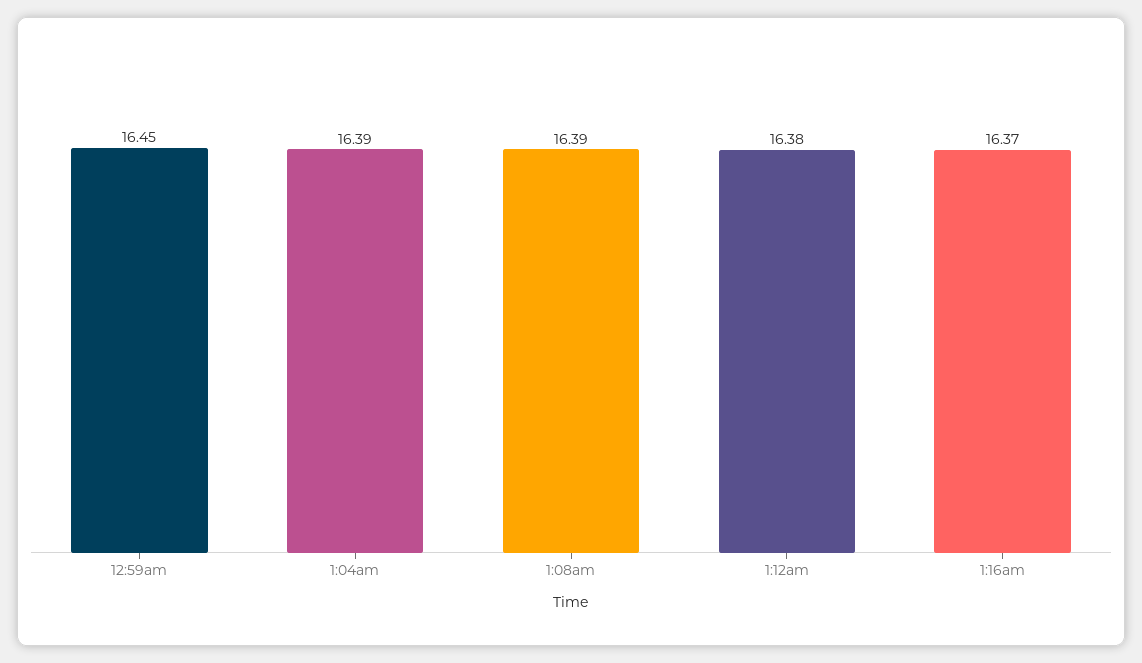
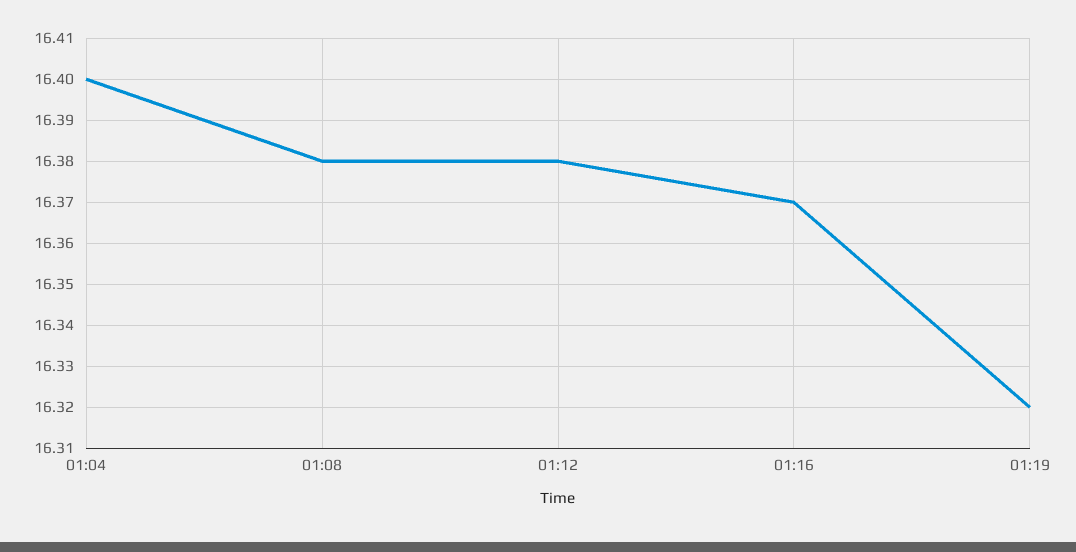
12:59am: 16.45 -> none
1:04am: 16.39 -> 16.4
1:08am: 16.39 -> 16.38
01:19: none -> 16.32

